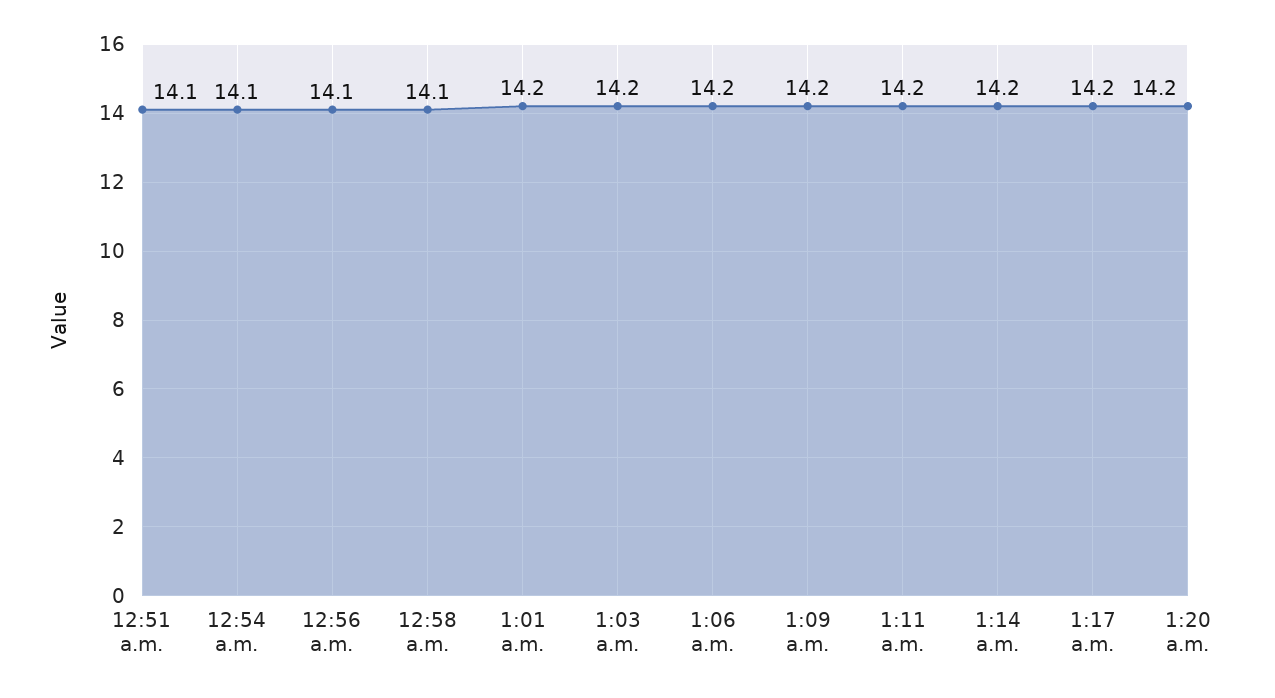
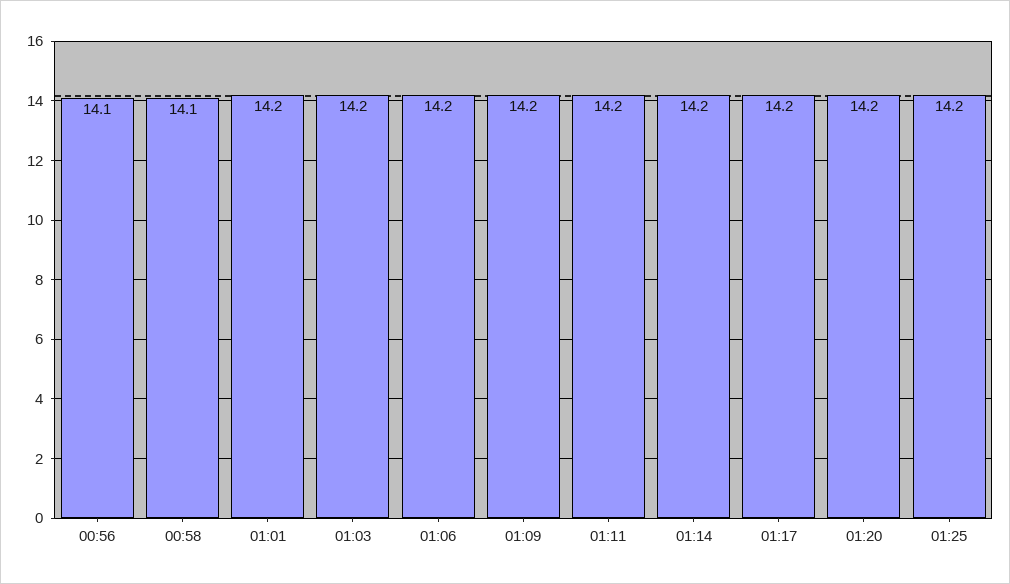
12:51 a.m.: 14.1 -> none
12:54 a.m.: 14.1 -> none
01:25: none -> 14.2

